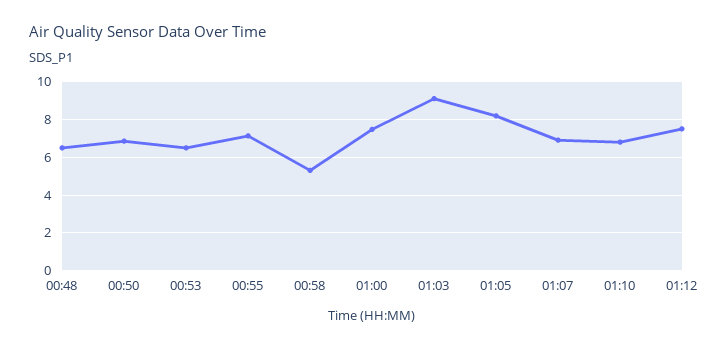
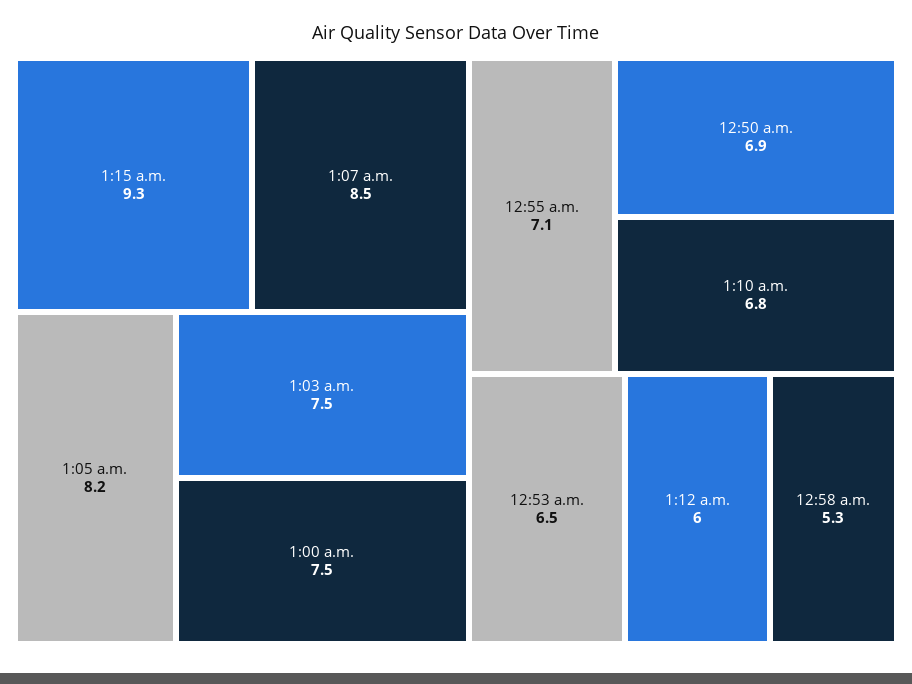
00:48: 6.5 -> none
01:03: 9 -> 7.5
01:07: 7 -> 8.5
01:12: 7.5 -> 6
1:15 a.m.: none -> 9.3

